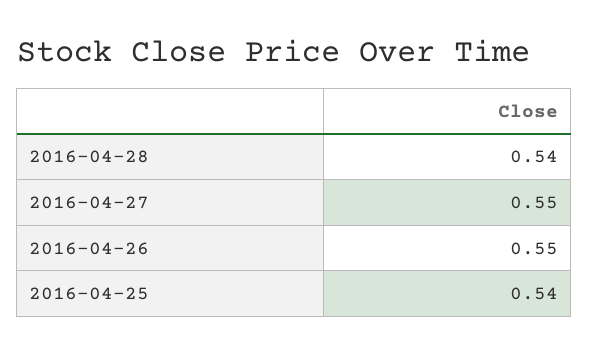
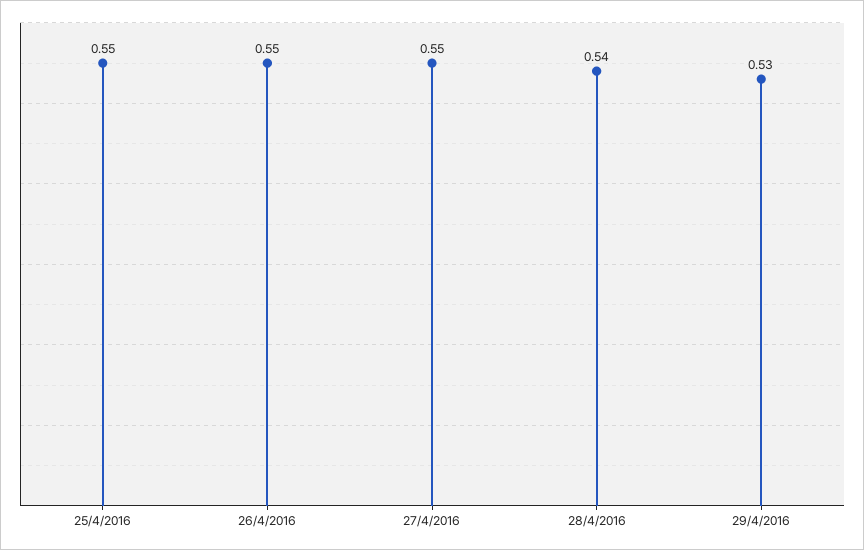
2016-04-25: 0.54 -> 0.55
29/4/2016: none -> 0.53

